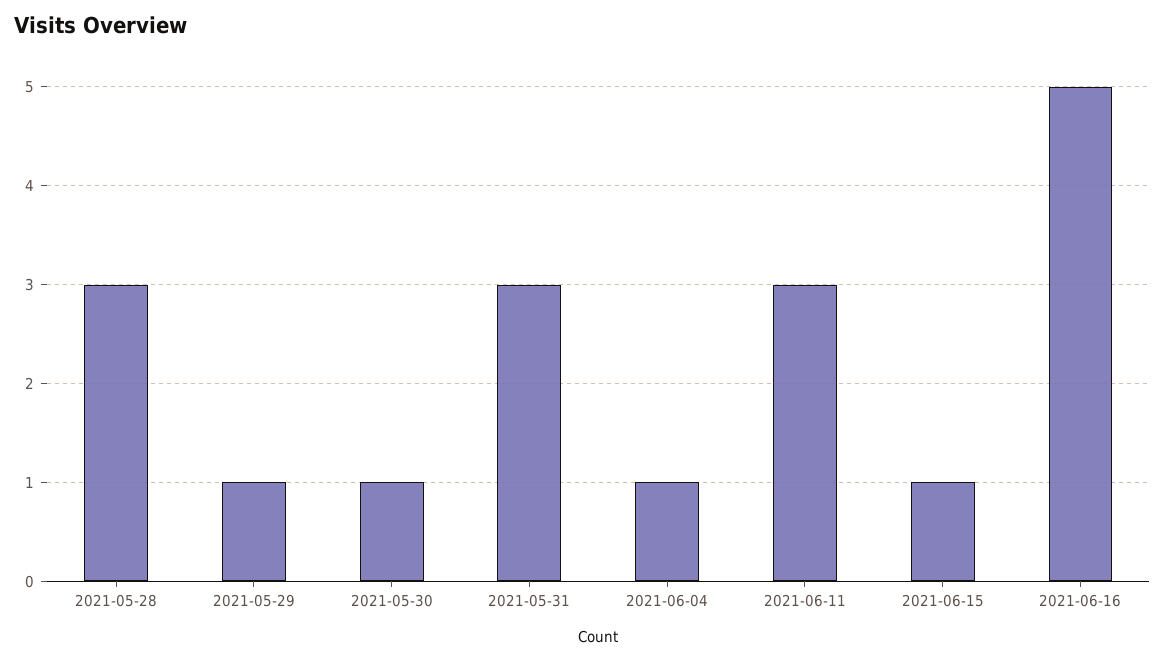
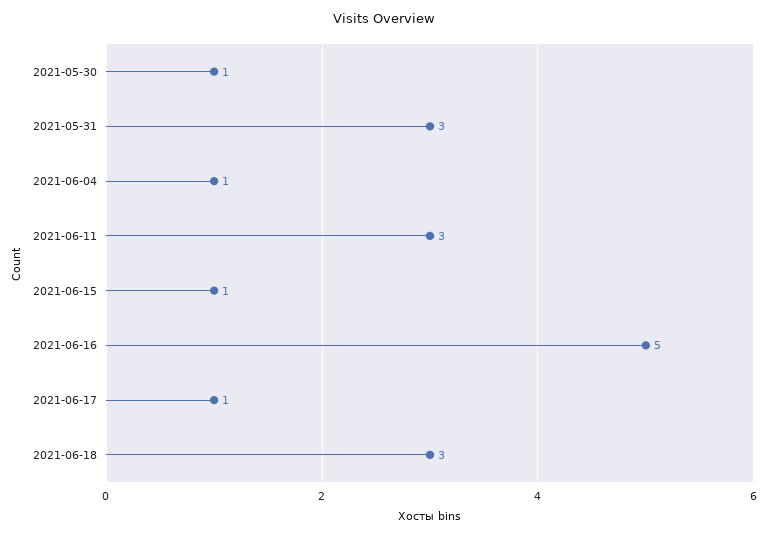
2021-05-28: 3 -> none
2021-05-29: 1 -> none
2021-06-17: none -> 1
2021-06-18: none -> 3

